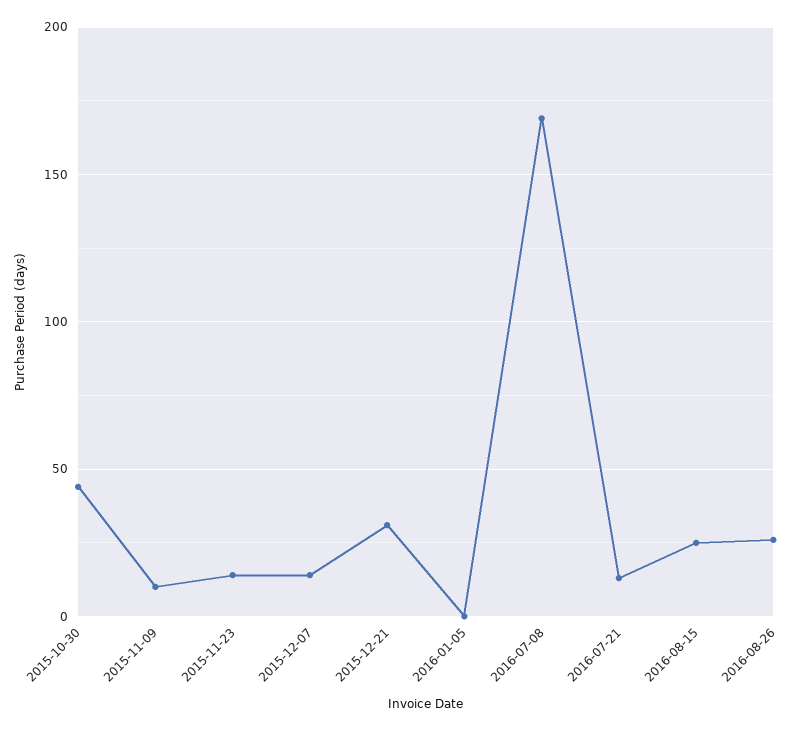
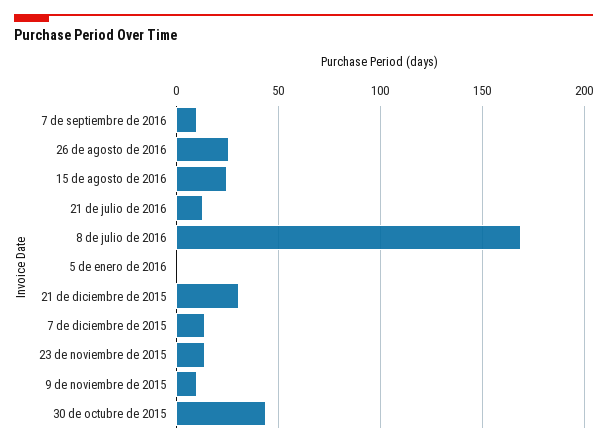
7 de septiembre de 2016: none -> 10

